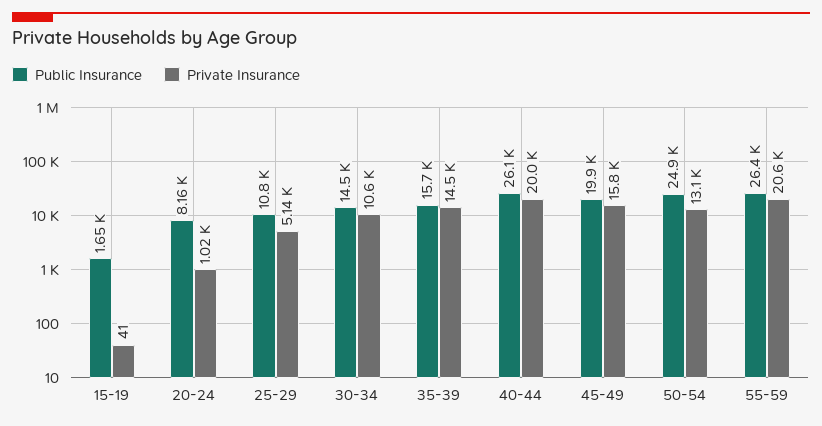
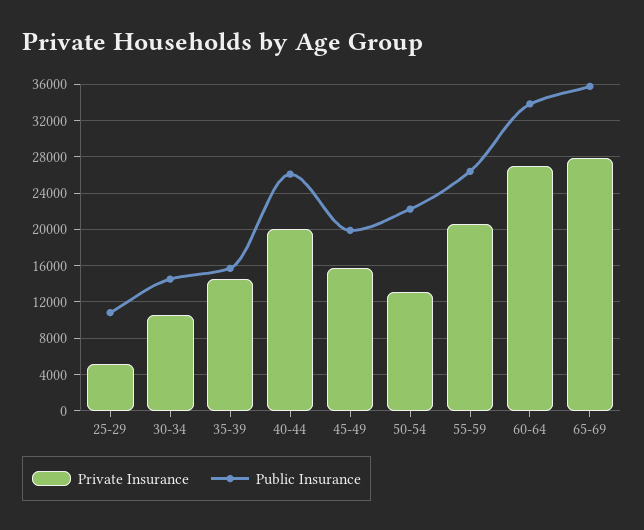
Public Insurance, 15-19: 1650 -> none
Private Insurance, 15-19: 41 -> none
Public Insurance, 20-24: 8160 -> none
Private Insurance, 20-24: 1020 -> none
Public Insurance, 50-54: 24900 -> 22000
Private Insurance, 60-64: none -> 27000
Public Insurance, 60-64: none -> 34000
Private Insurance, 65-69: none -> 28000
Public Insurance, 65-69: none -> 36000

